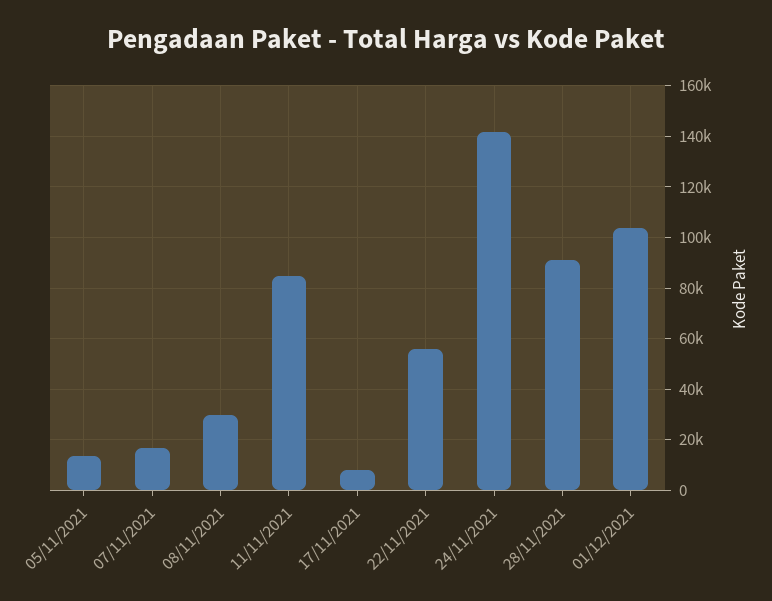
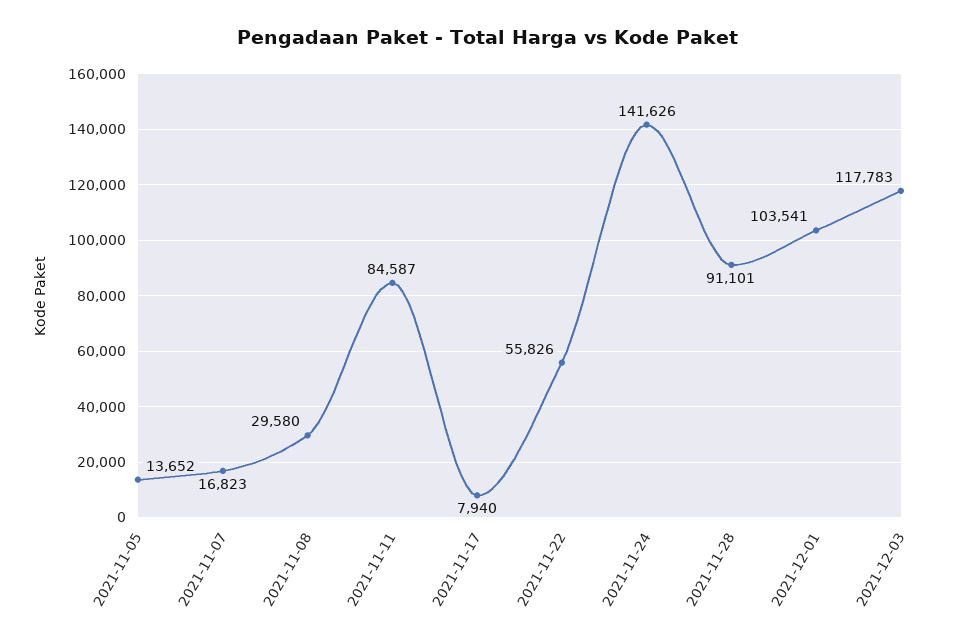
2021-12-03: none -> 117783

